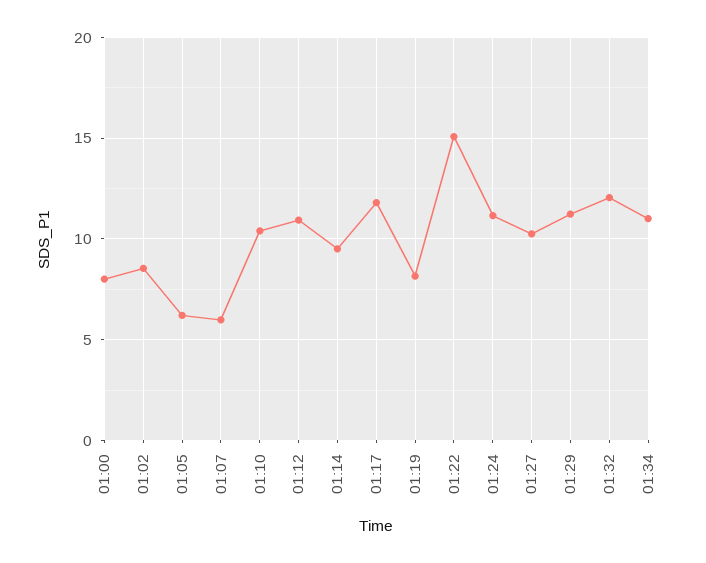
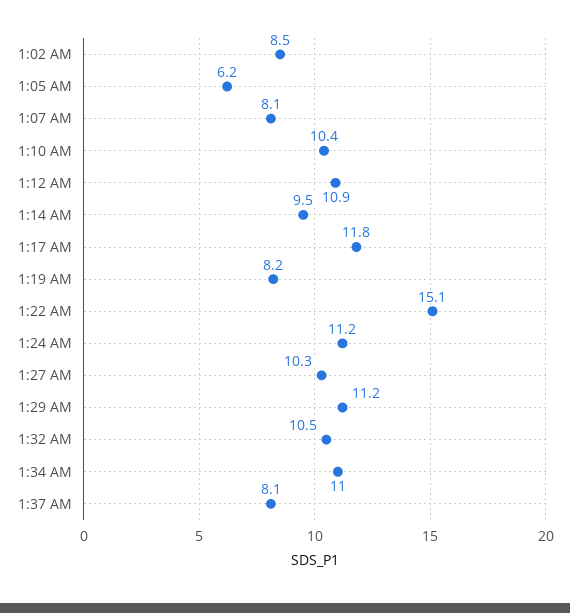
01:00: 8 -> none
01:07: 6 -> 8.1
01:32: 12 -> 10.5
1:37 AM: none -> 8.1

